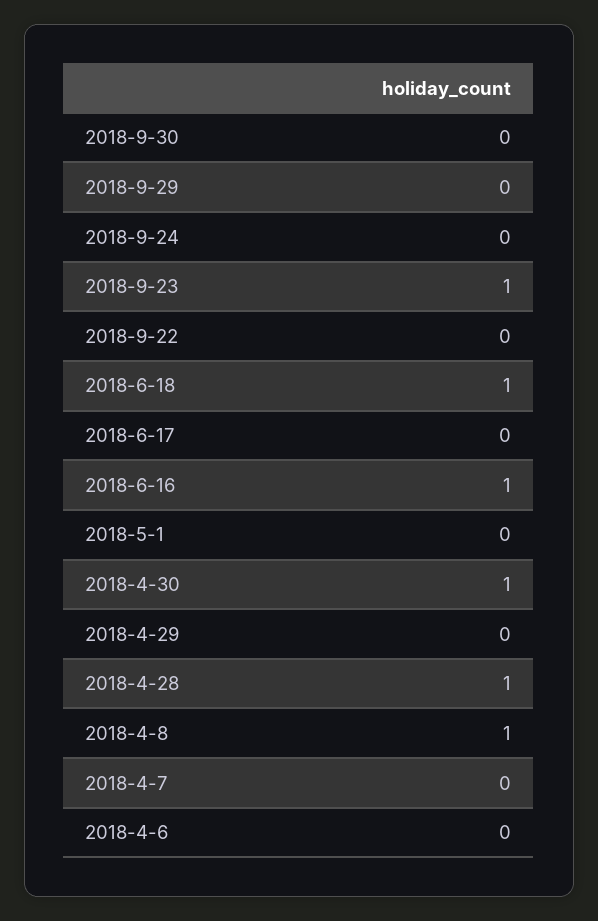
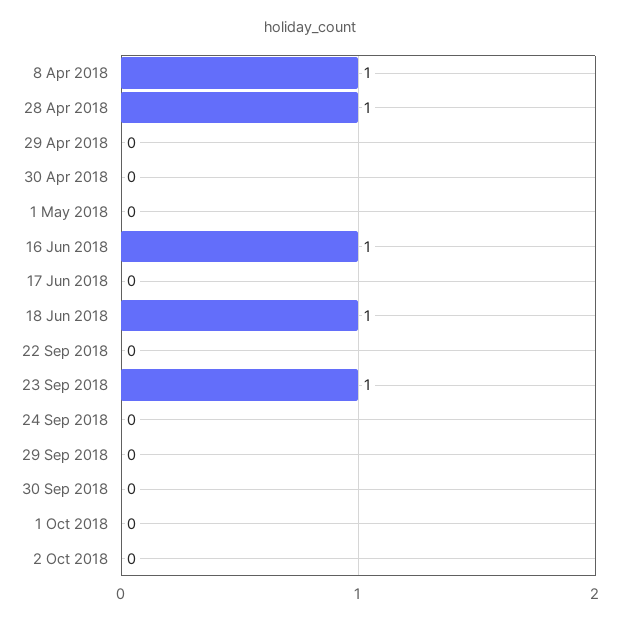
2018-4-30: 1 -> 0
2018-4-7: 0 -> none
2018-4-6: 0 -> none
1 Oct 2018: none -> 0
2 Oct 2018: none -> 0

